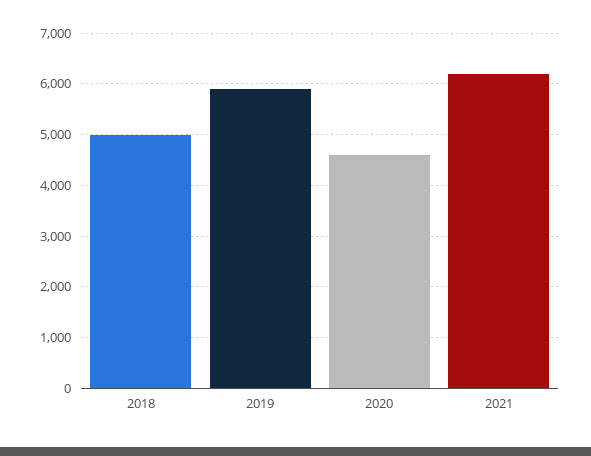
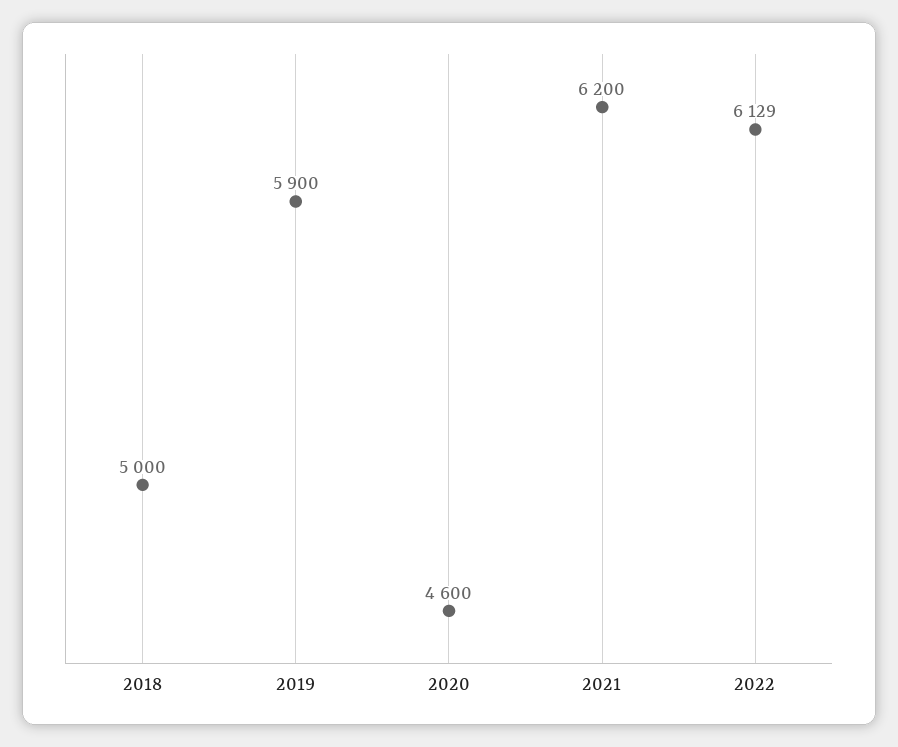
2022: none -> 6129

